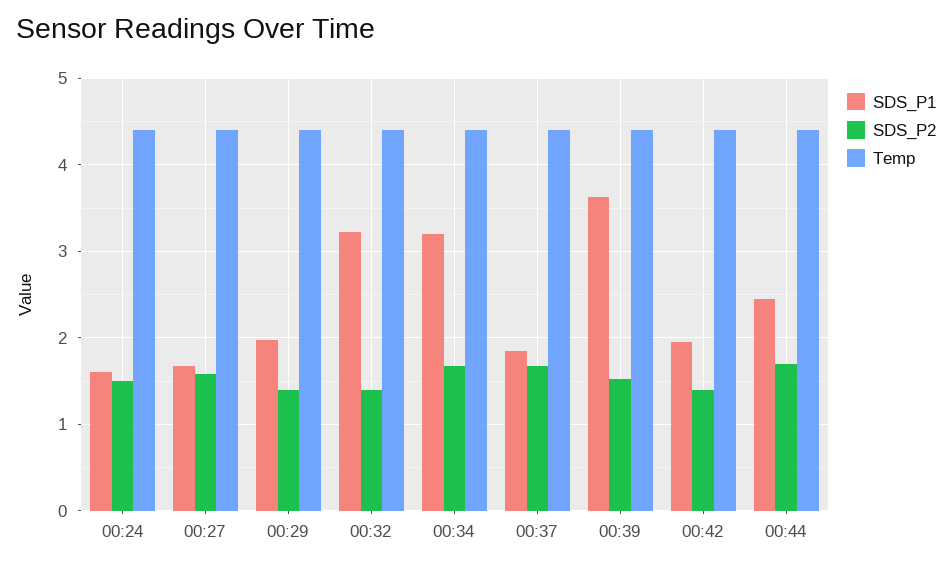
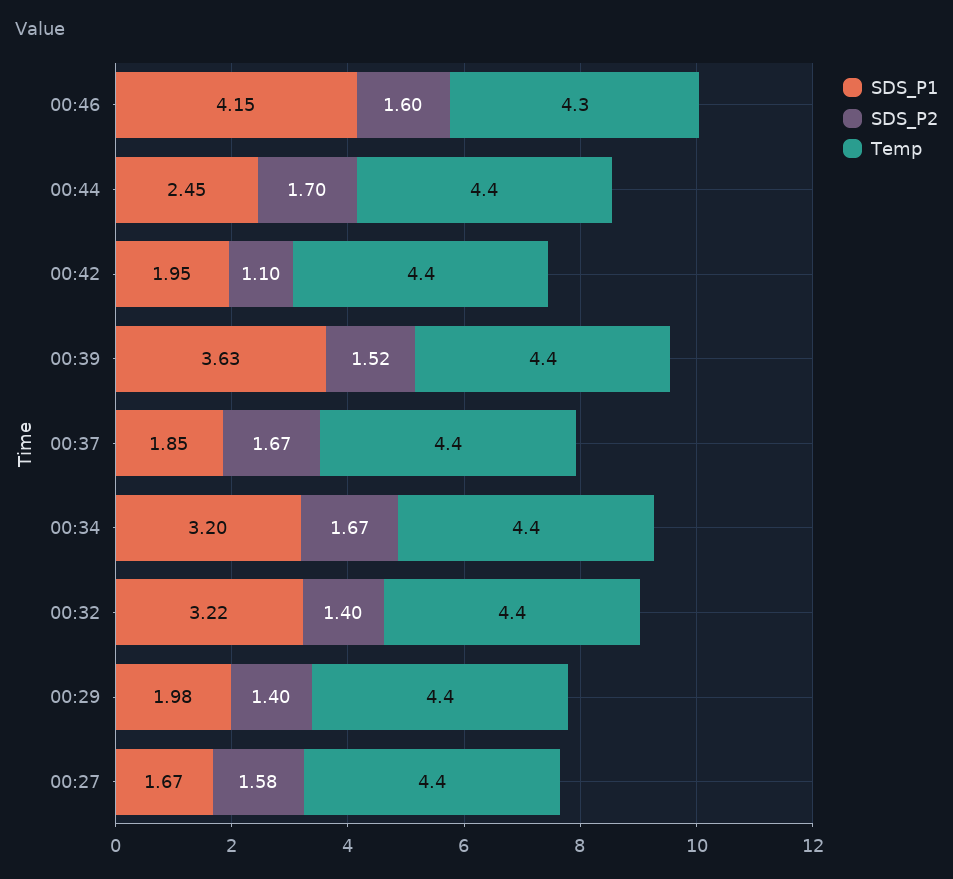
SDS_P1, 00:24: 1.6 -> none
SDS_P2, 00:24: 1.5 -> none
Temp, 00:24: 4.4 -> none
SDS_P2, 00:42: 1.4 -> 1.1
SDS_P1, 00:46: none -> 4.15
SDS_P2, 00:46: none -> 1.6
Temp, 00:46: none -> 4.3

